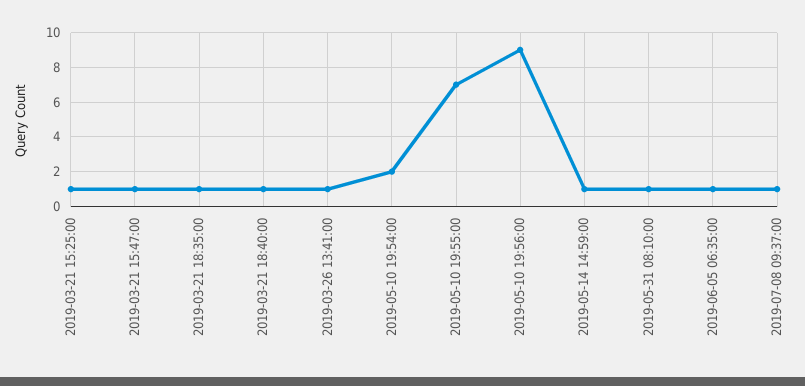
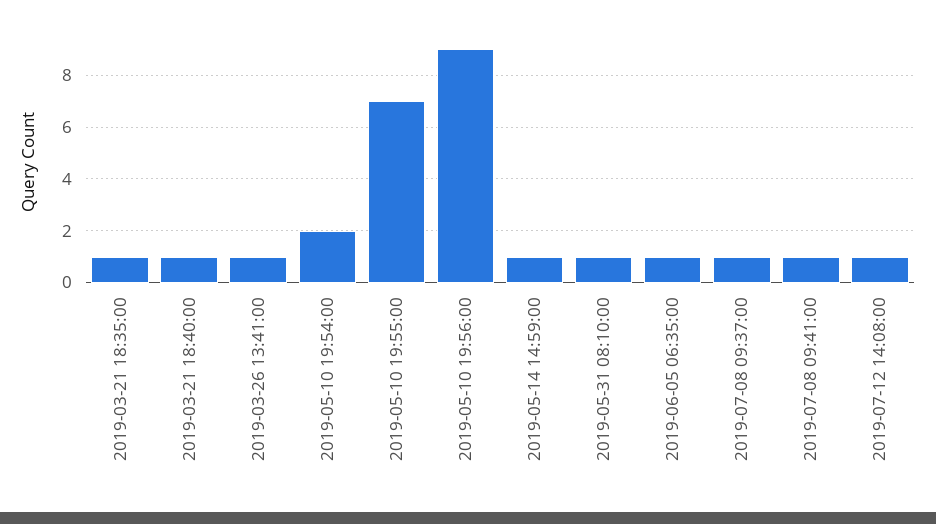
2019-03-21 15:25:00: 1 -> none
2019-03-21 15:47:00: 1 -> none
2019-07-08 09:41:00: none -> 1
2019-07-12 14:08:00: none -> 1

